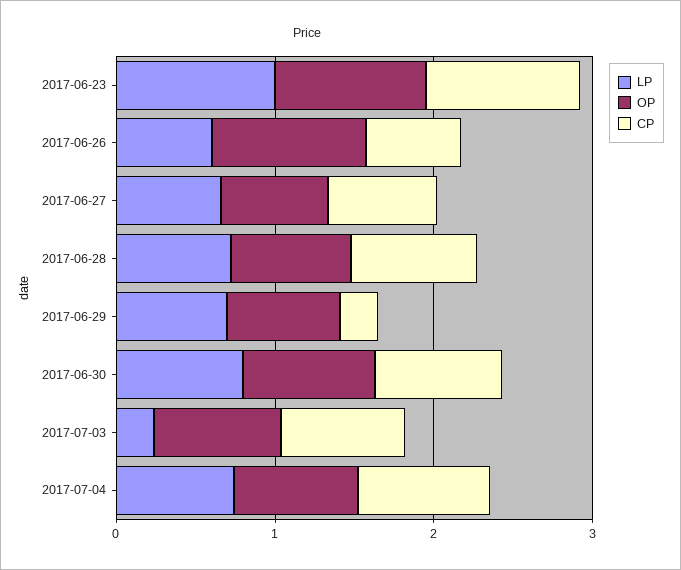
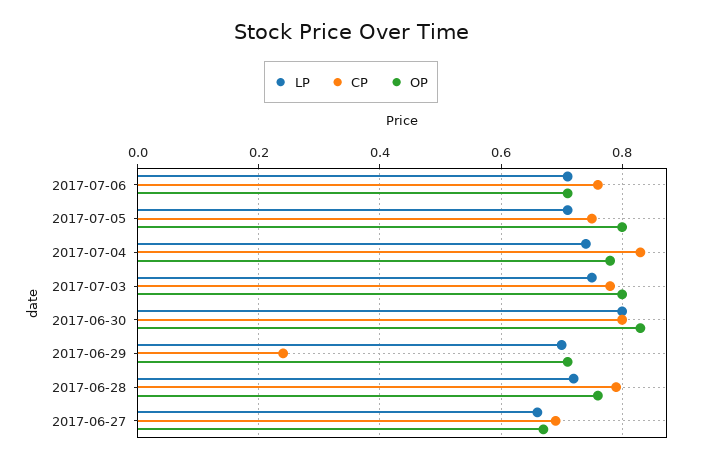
LP, 2017-06-23: 1 -> none
OP, 2017-06-23: 1 -> none
CP, 2017-06-23: 1 -> none
LP, 2017-06-26: 0.6 -> none
OP, 2017-06-26: 1 -> none
CP, 2017-06-26: 0.6 -> none
LP, 2017-07-03: 0.2 -> 0.75
LP, 2017-07-06: none -> 0.7
CP, 2017-07-06: none -> 0.75
OP, 2017-07-06: none -> 0.7
LP, 2017-07-05: none -> 0.7
CP, 2017-07-05: none -> 0.75
OP, 2017-07-05: none -> 0.8

